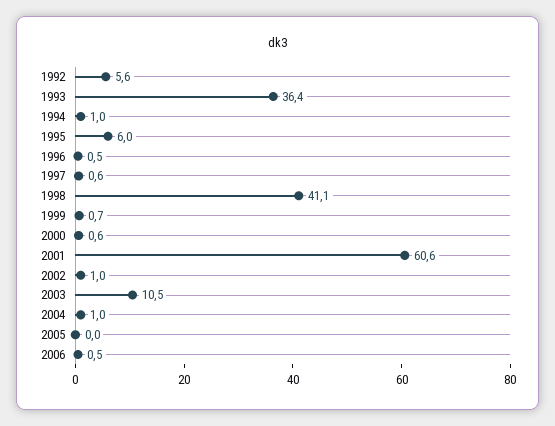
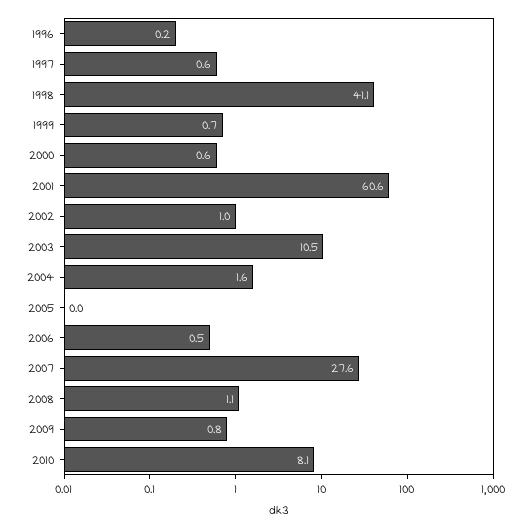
1992: 5.6 -> none
1993: 36.4 -> none
1994: 1 -> none
1995: 6 -> none
1996: 0.5 -> 0.2
2004: 1 -> 1.6
2007: none -> 27.6
2008: none -> 1.1
2009: none -> 0.8
2010: none -> 8.1

